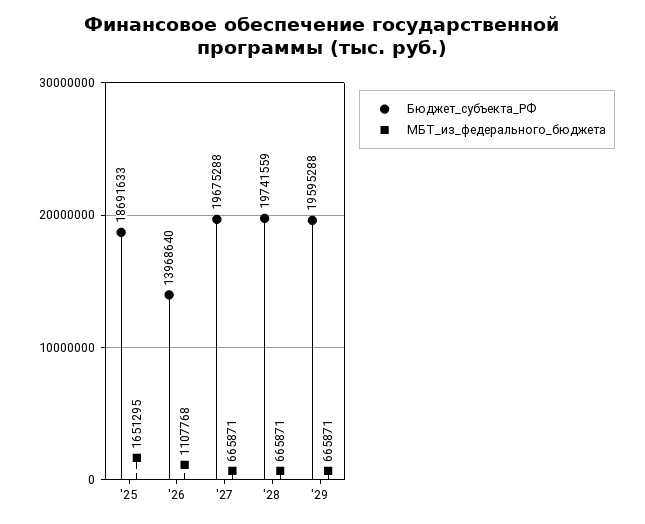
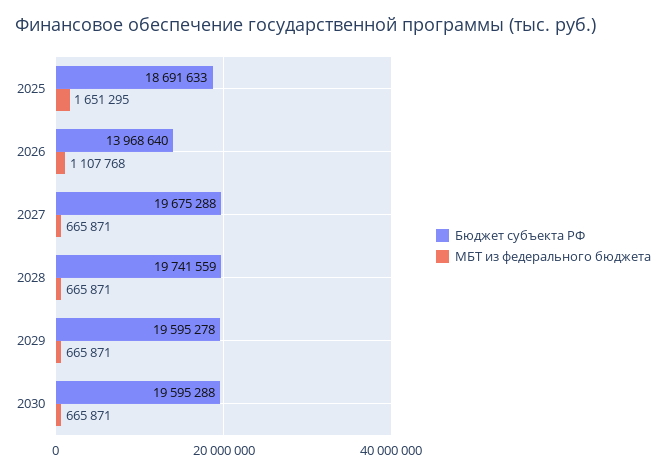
Бюджет_субъекта_РФ, '29: 19595288 -> 19595278
Бюджет_субъекта_РФ, 2030: none -> 19595288
МБТ_из_федерального_бюджета, 2030: none -> 665871

